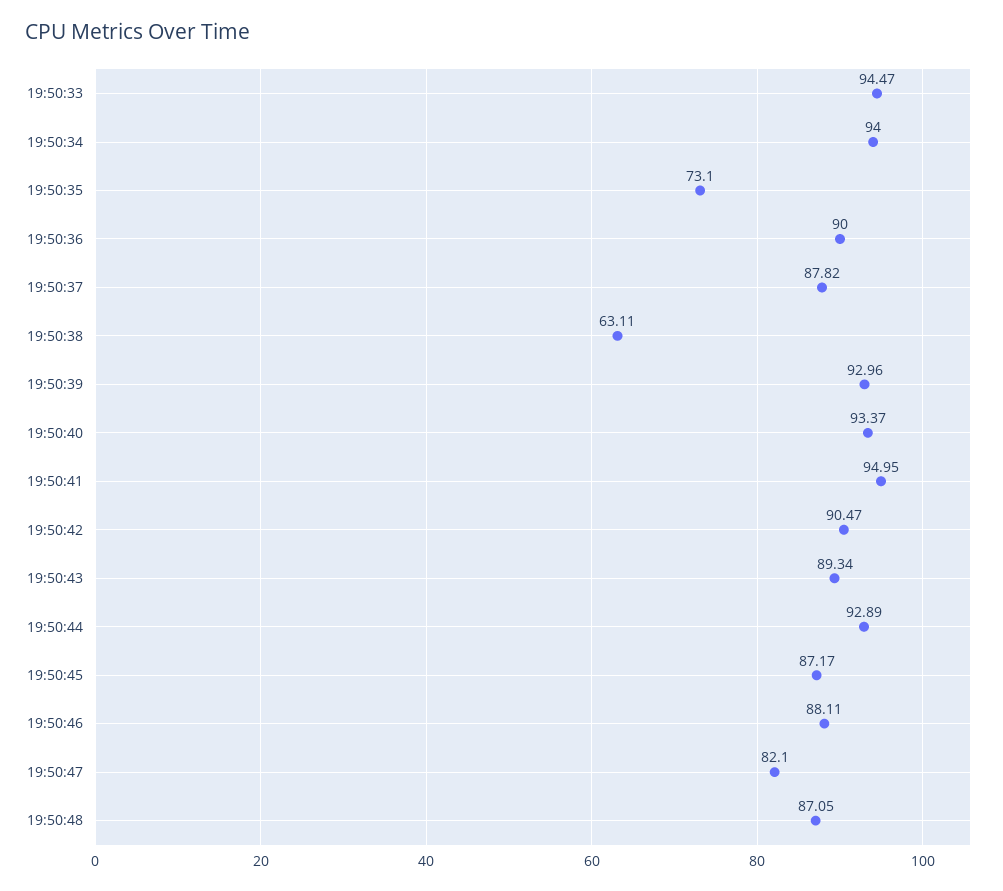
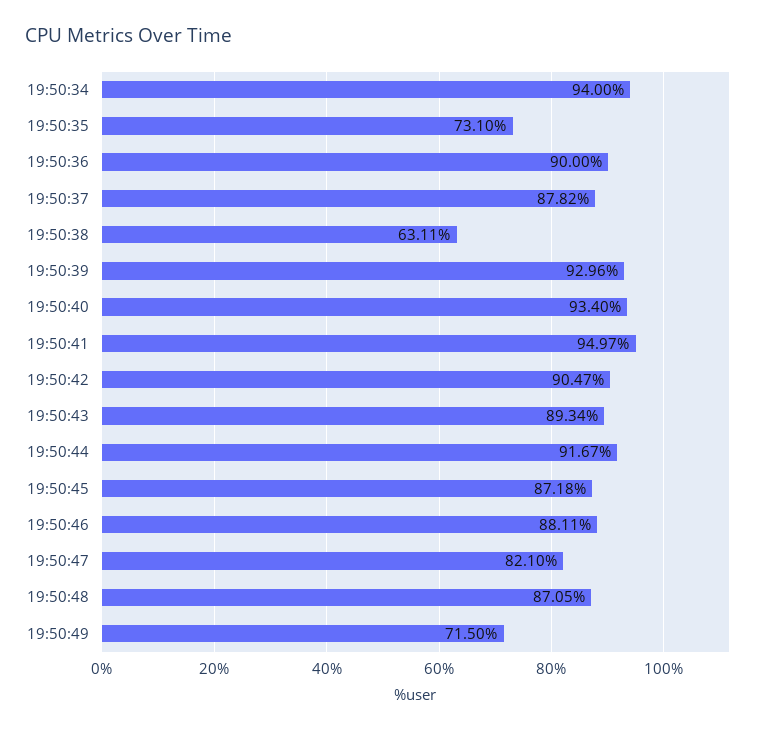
19:50:33: 94.47 -> none
19:50:40: 93.37 -> 93.4
19:50:41: 94.95 -> 94.97
19:50:44: 92.89 -> 91.67
19:50:45: 87.17 -> 87.18
19:50:49: none -> 71.5

